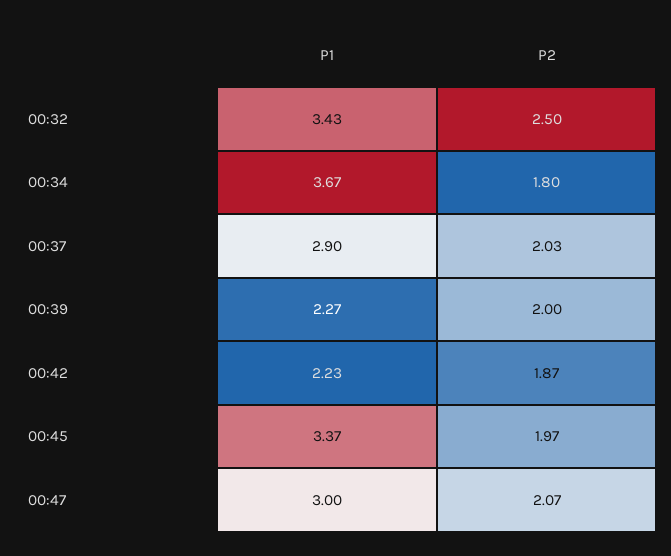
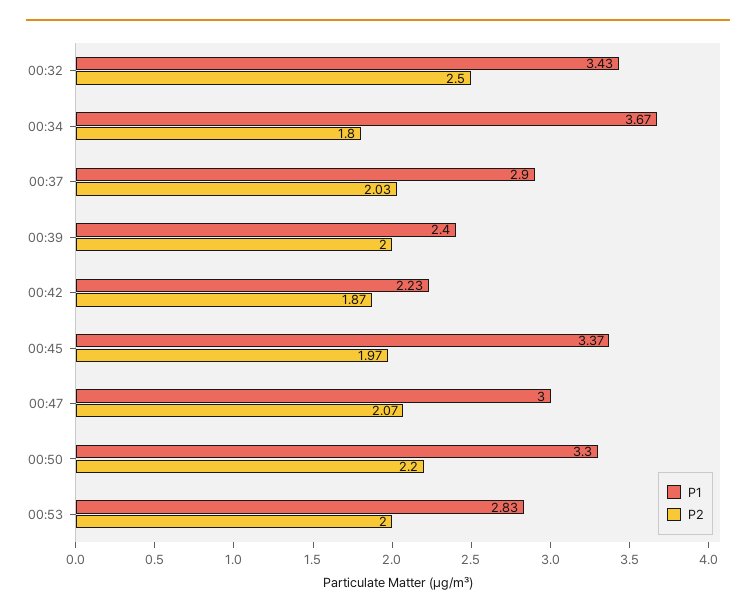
P1, 00:39: 2.27 -> 2.4
P1, 00:50: none -> 3.3
P2, 00:50: none -> 2.2
P1, 00:53: none -> 2.83
P2, 00:53: none -> 2

